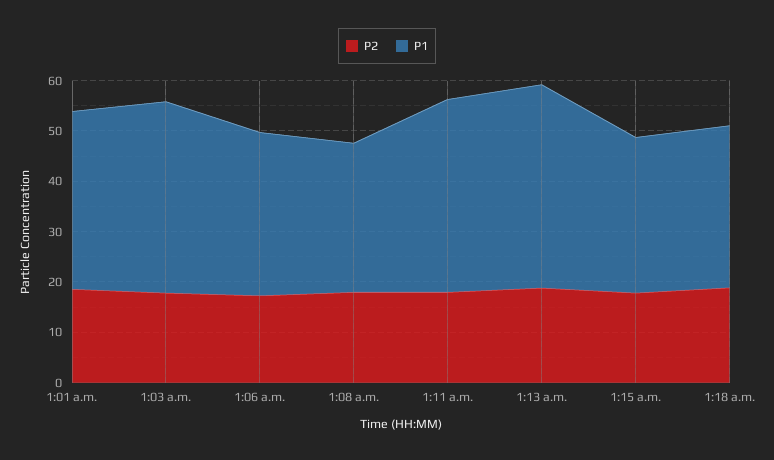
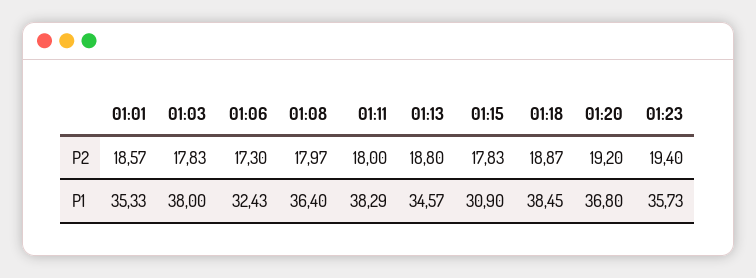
P1, 1:08 a.m.: 30 -> 36.4
P1, 1:13 a.m.: 40 -> 34.57
P1, 1:18 a.m.: 32 -> 38.45
P2, 01:20: none -> 19.2
P2, 01:23: none -> 19.4
P1, 01:20: none -> 36.8
P1, 01:23: none -> 35.73

